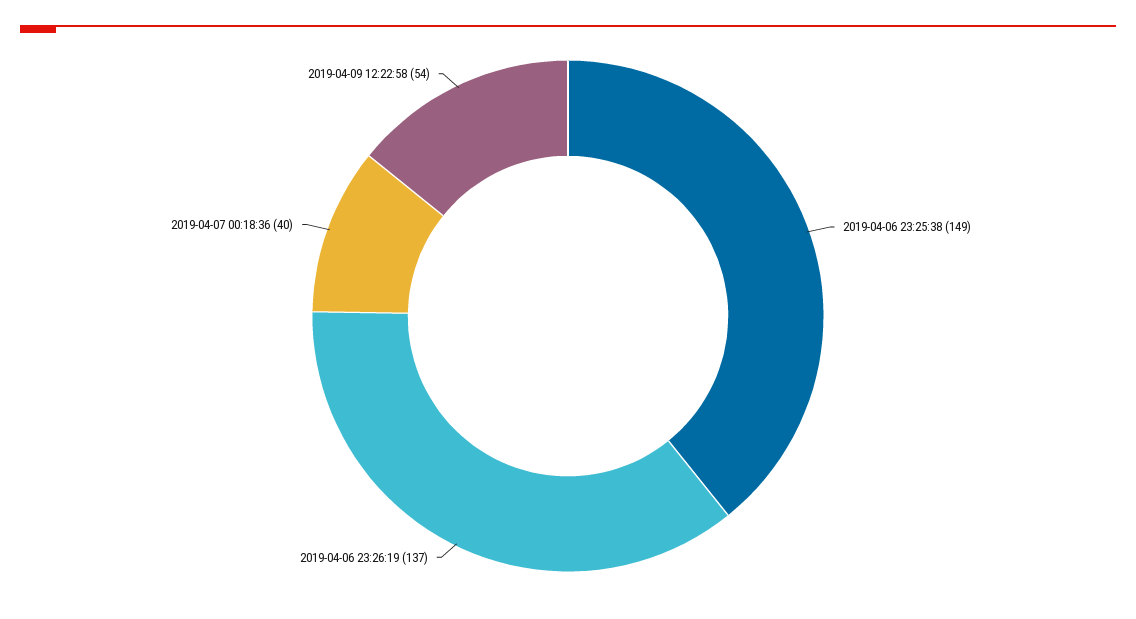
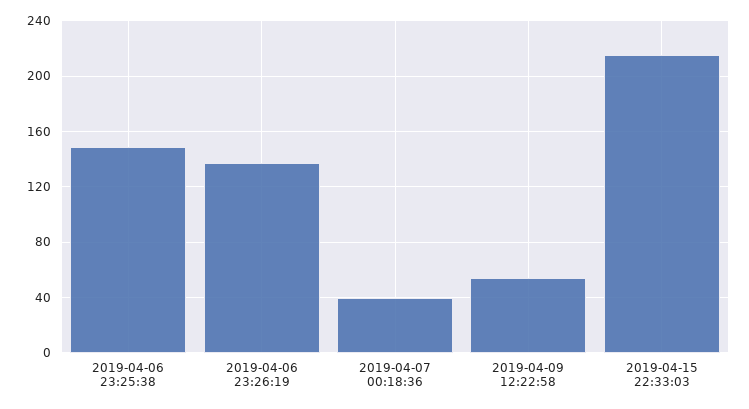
2019-04-15 22:33:03: none -> 215

